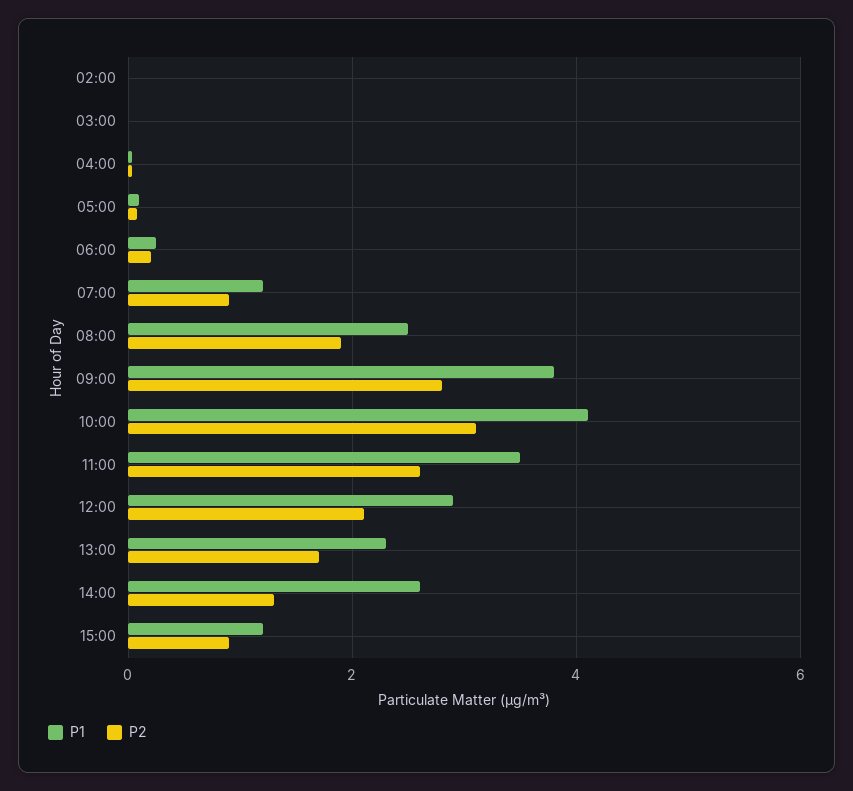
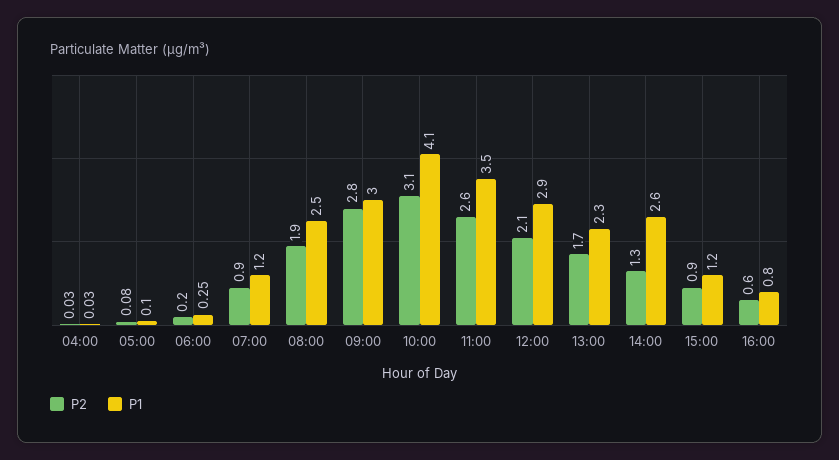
P1, 02:00: 0 -> none
P2, 02:00: 0 -> none
P1, 03:00: 0 -> none
P2, 03:00: 0 -> none
P1, 09:00: 3.8 -> 3
P2, 16:00: none -> 0.6
P1, 16:00: none -> 0.8

